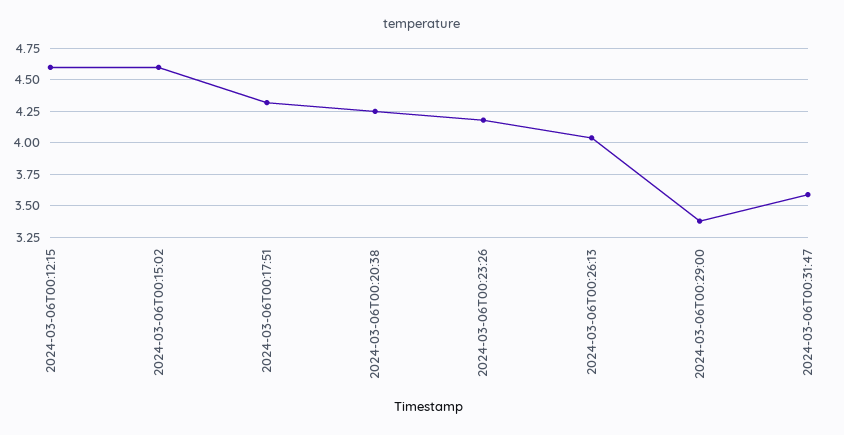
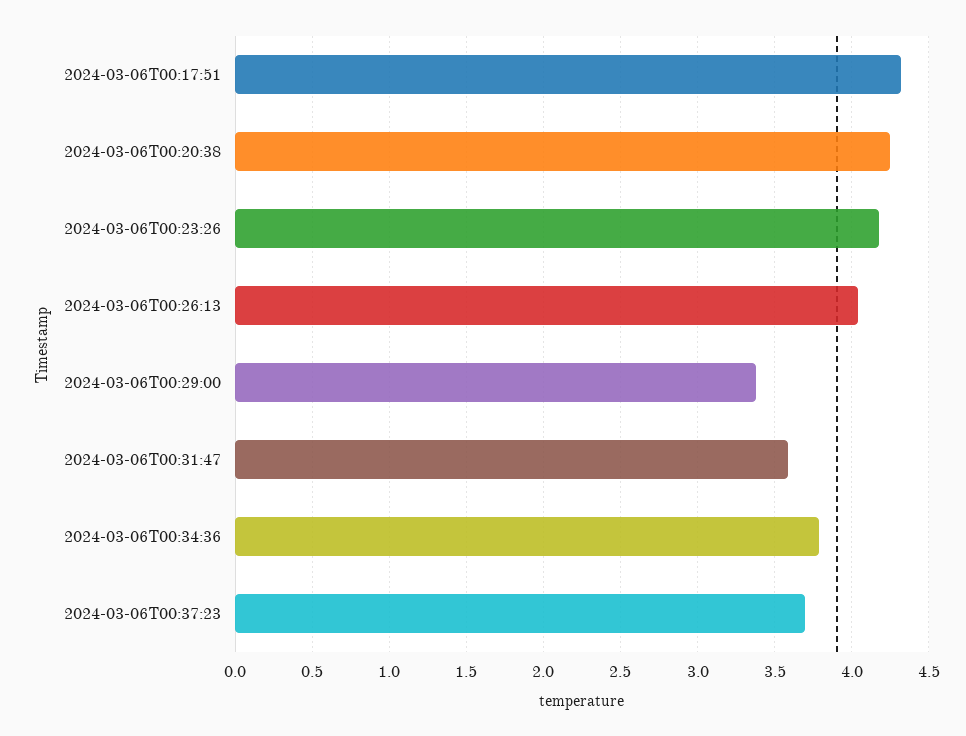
2024-03-06T00:12:15: 4.6 -> none
2024-03-06T00:15:02: 4.6 -> none
2024-03-06T00:34:36: none -> 3.8
2024-03-06T00:37:23: none -> 3.7

